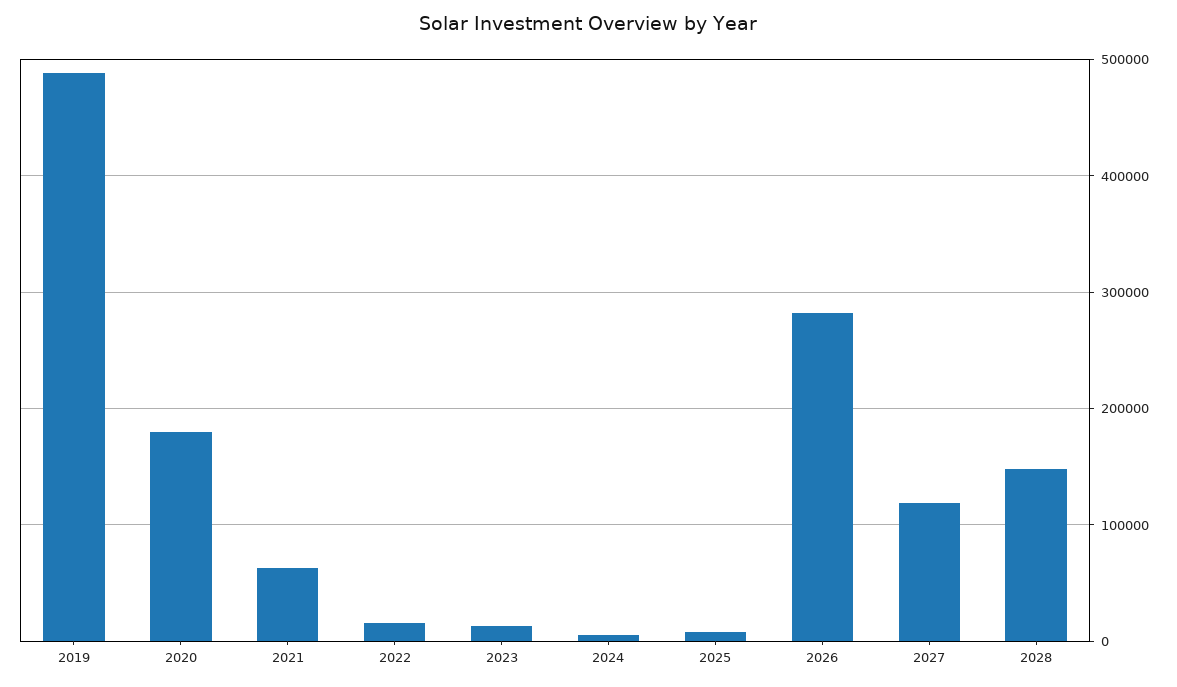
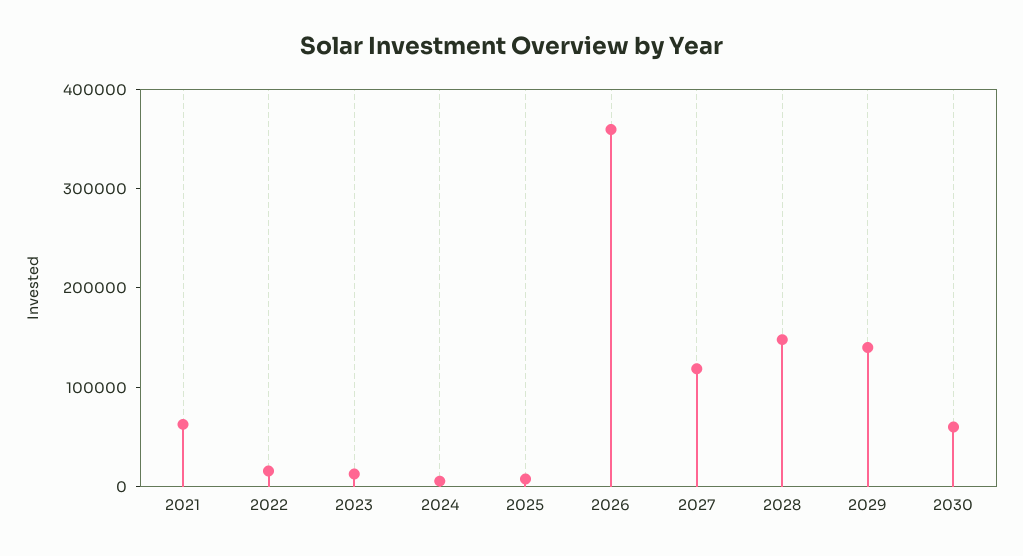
2019: 490000 -> none
2020: 180000 -> none
2026: 280000 -> 360000
2029: none -> 140000
2030: none -> 60000

